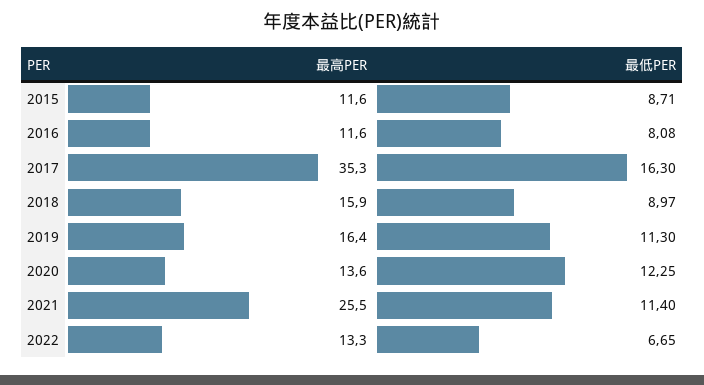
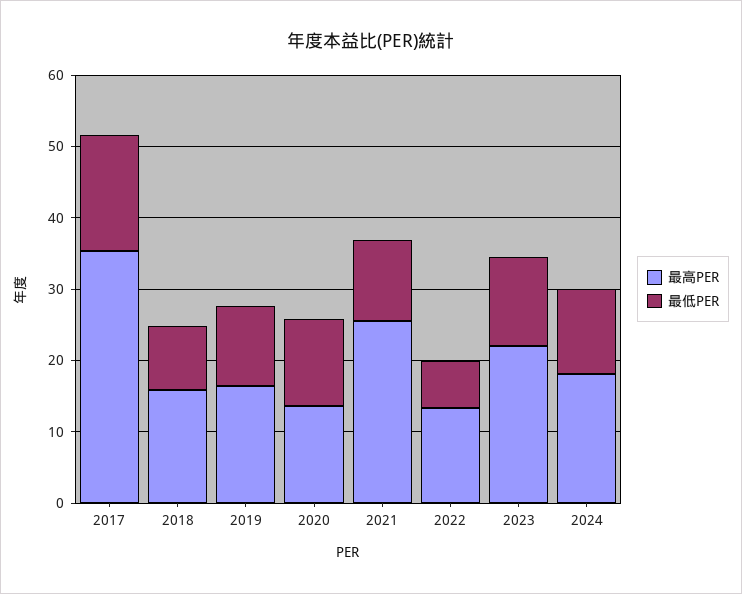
最高PER, 2015: 11.6 -> none
最低PER, 2015: 8.71 -> none
最高PER, 2016: 11.6 -> none
最低PER, 2016: 8.08 -> none
最高PER, 2023: none -> 22
最低PER, 2023: none -> 12
最高PER, 2024: none -> 18
最低PER, 2024: none -> 12

